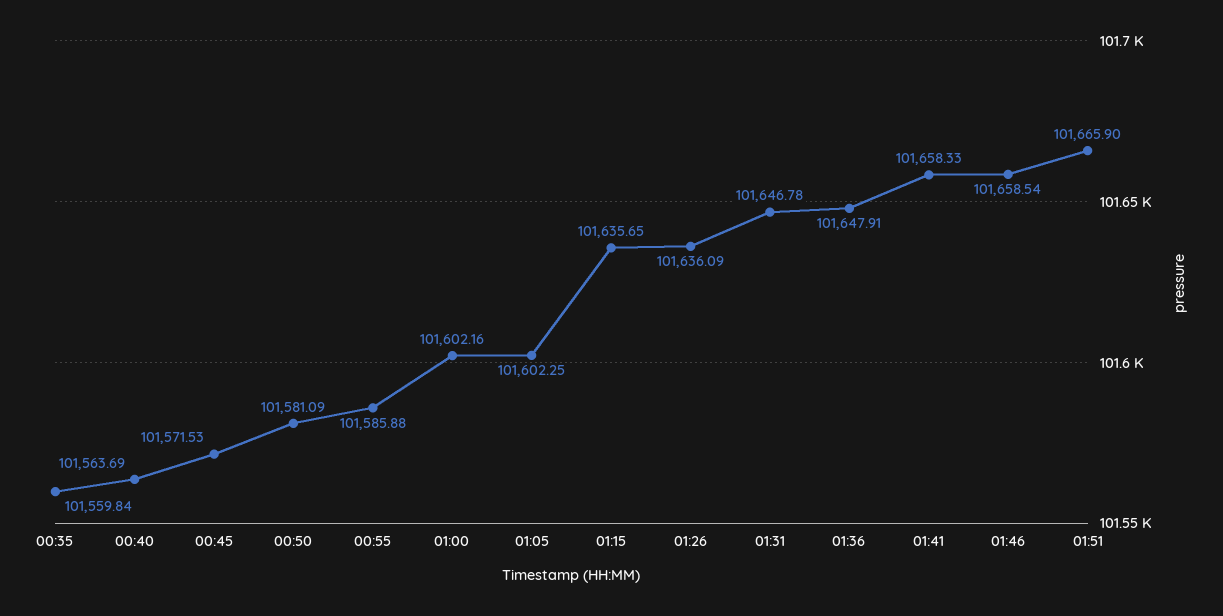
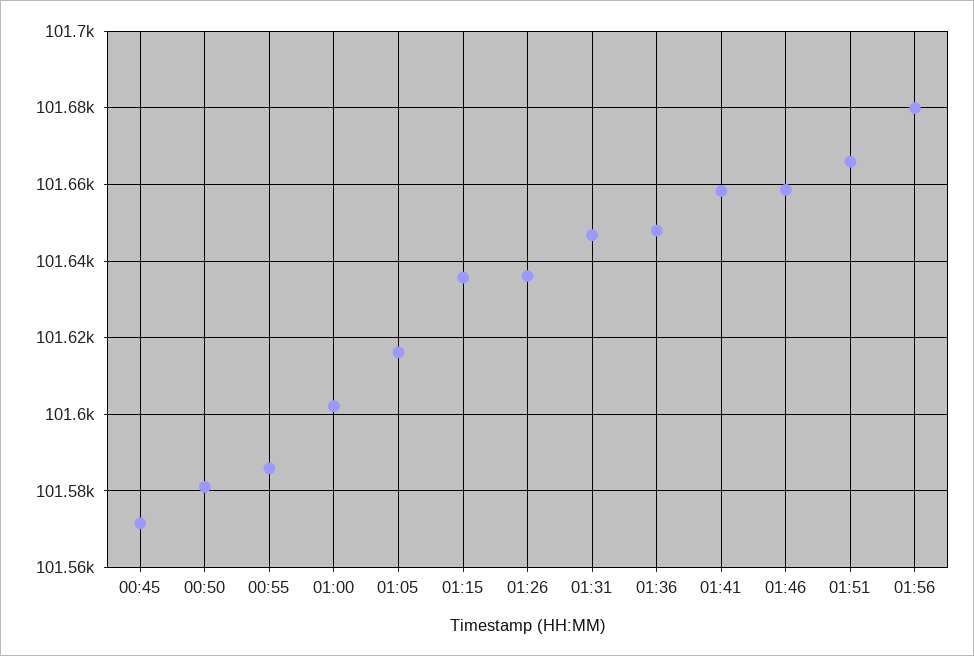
00:35: 101559.84 -> none
00:40: 101563.69 -> none
01:05: 101602.25 -> 101616
01:56: none -> 101680

